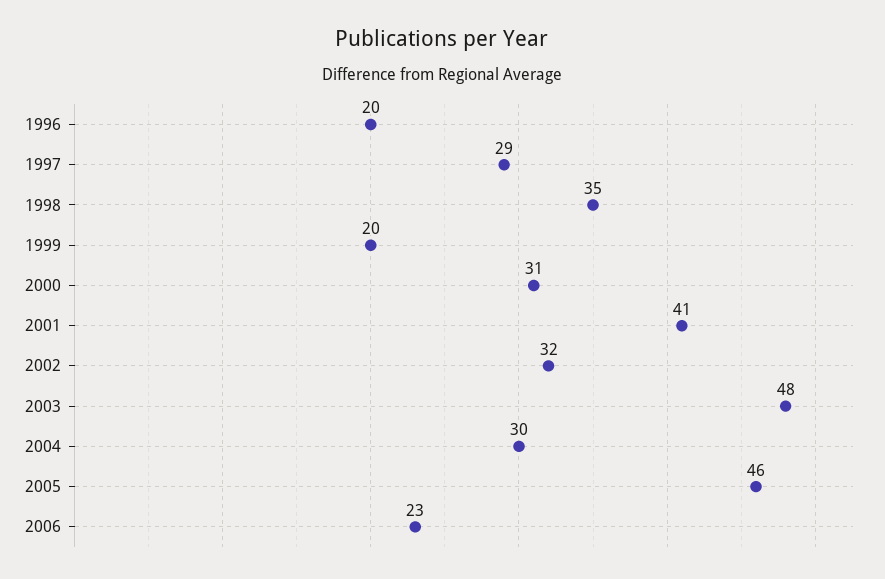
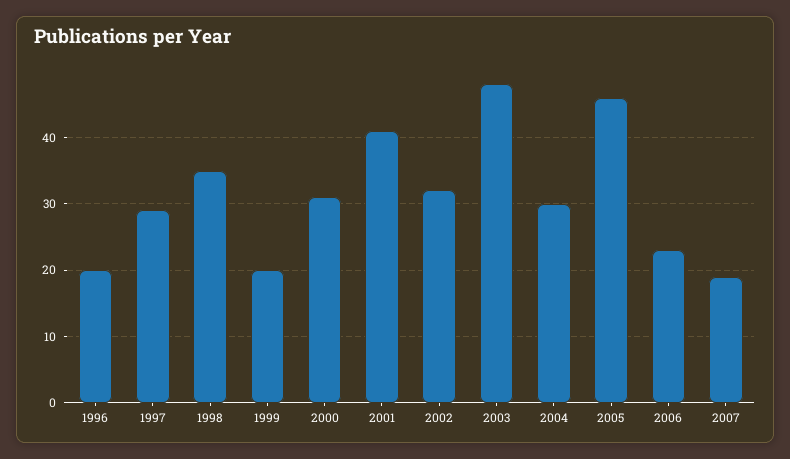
2007: none -> 19

